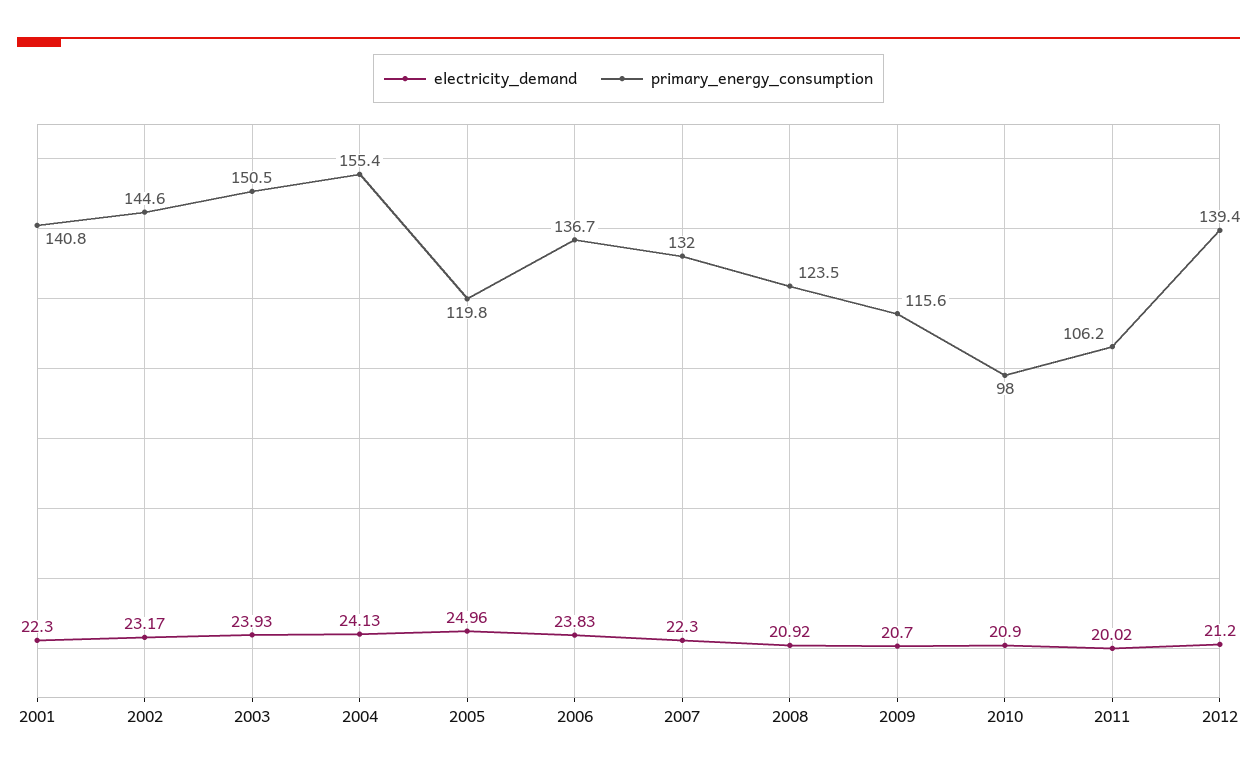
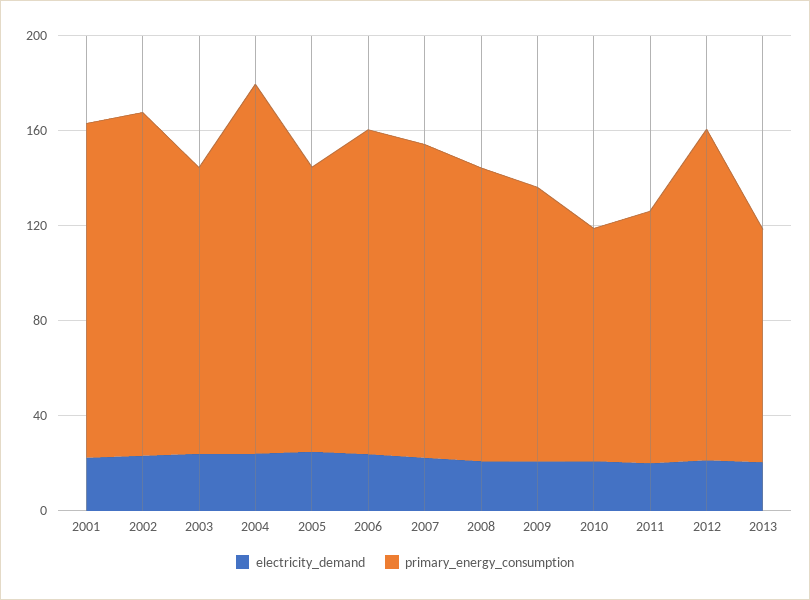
primary_energy_consumption, 2003: 150.5 -> 120
electricity_demand, 2013: none -> 20
primary_energy_consumption, 2013: none -> 100

